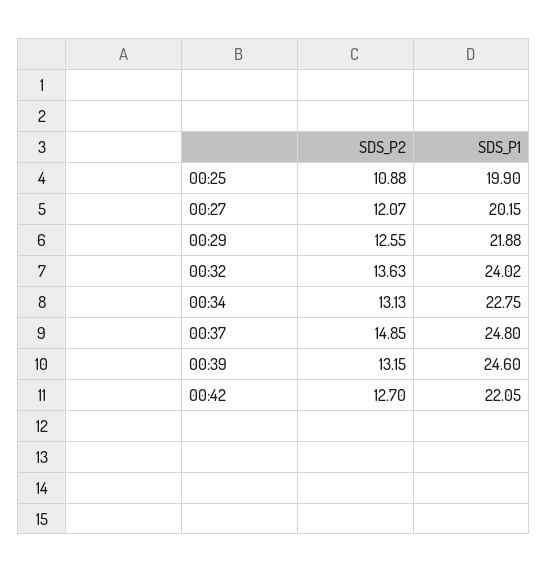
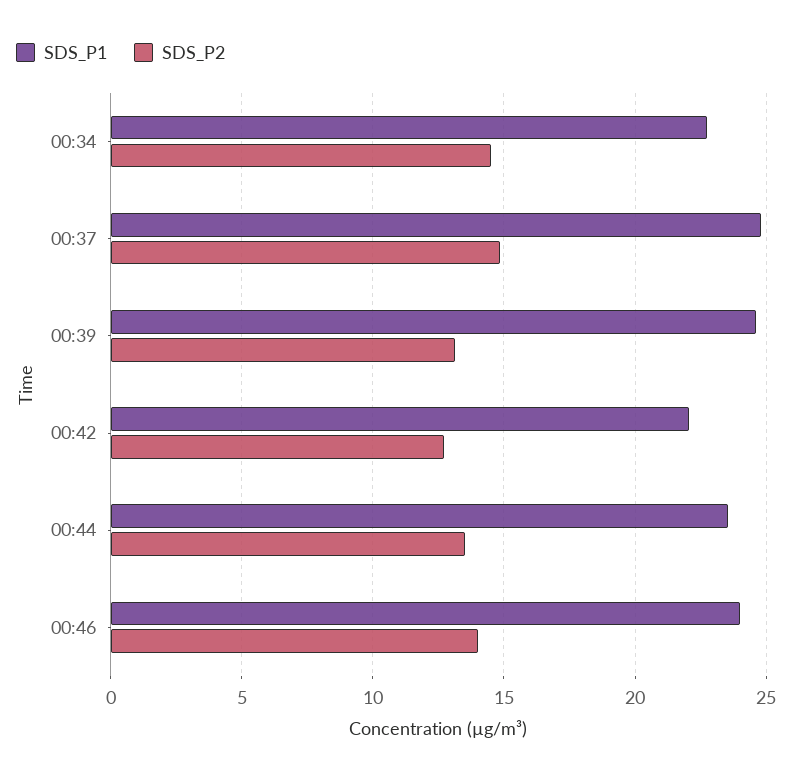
SDS_P2, 00:25: 10.88 -> none
SDS_P1, 00:25: 19.9 -> none
SDS_P2, 00:27: 12.07 -> none
SDS_P1, 00:27: 20.15 -> none
SDS_P2, 00:29: 12.55 -> none
SDS_P1, 00:29: 21.88 -> none
SDS_P2, 00:32: 13.63 -> none
SDS_P1, 00:32: 24.02 -> none
SDS_P2, 00:34: 13.13 -> 14.5
SDS_P1, 00:44: none -> 23.5
SDS_P2, 00:44: none -> 13.5
SDS_P1, 00:46: none -> 24
SDS_P2, 00:46: none -> 14

